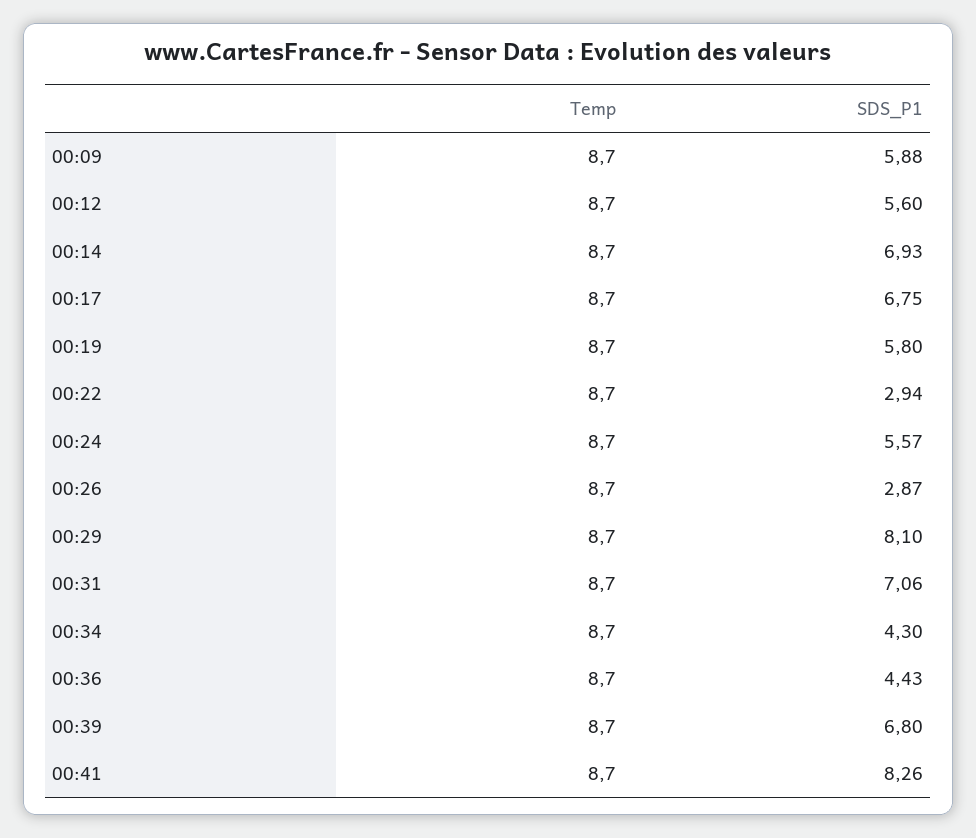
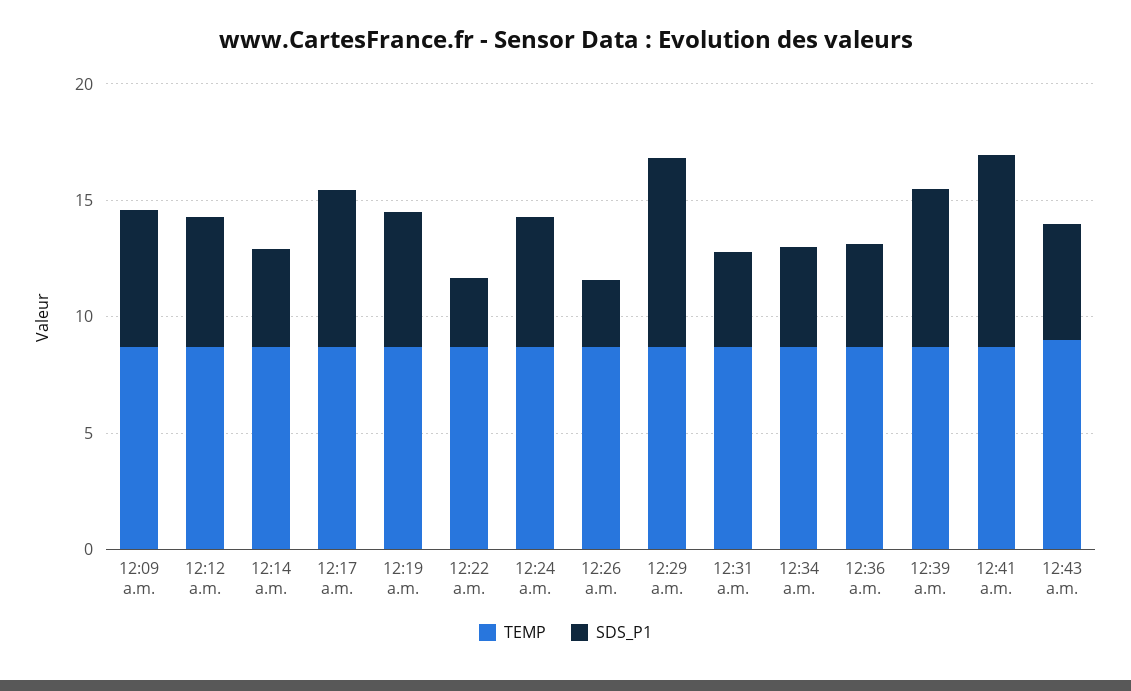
SDS_P1, 00:14: 6.93 -> 4
SDS_P1, 00:31: 7.06 -> 4
Temp, 12:43 a.m.: none -> 9
SDS_P1, 12:43 a.m.: none -> 5

